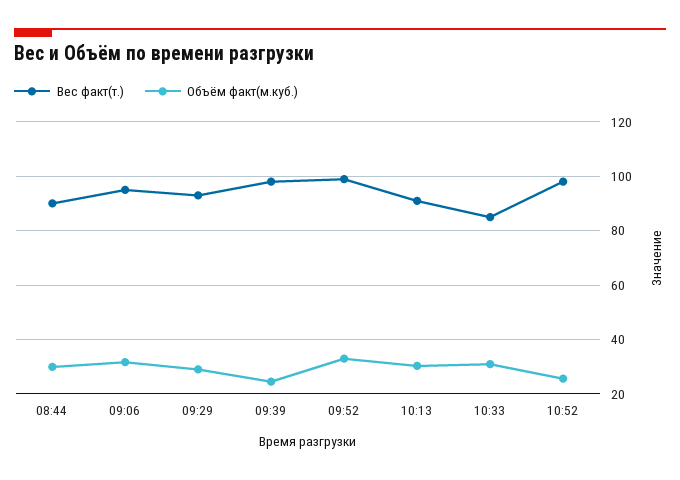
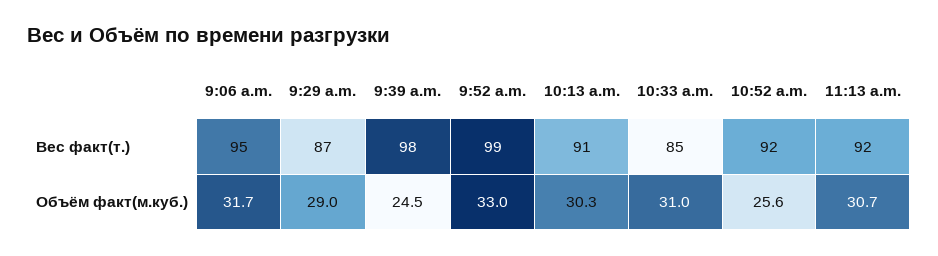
Вес факт(т.), 08:44: 90 -> none
Объём факт(м.куб.), 08:44: 30 -> none
Вес факт(т.), 09:29: 92.5 -> 87
Вес факт(т.), 10:52: 97.5 -> 92
Вес факт(т.), 11:13 a.m.: none -> 92
Объём факт(м.куб.), 11:13 a.m.: none -> 30.7

